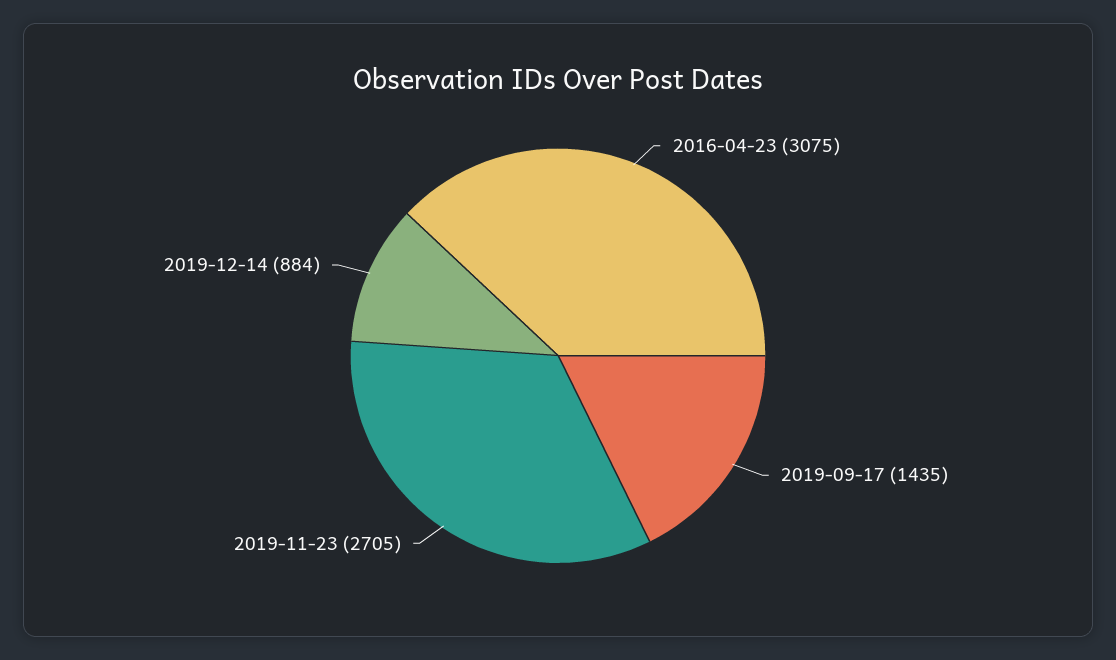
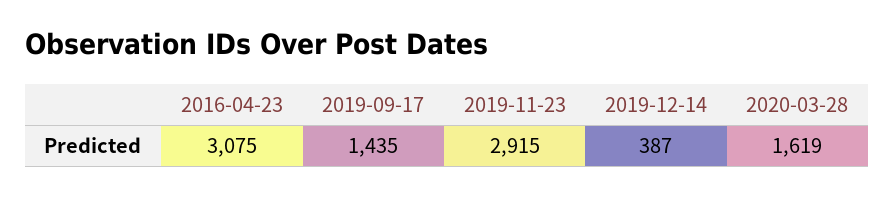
2019-11-23: 2705 -> 2915
2019-12-14: 884 -> 387
2020-03-28: none -> 1619

